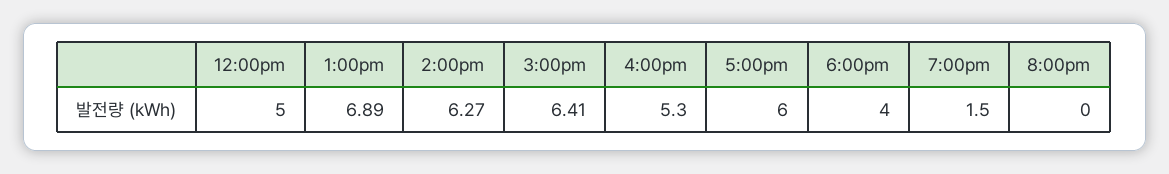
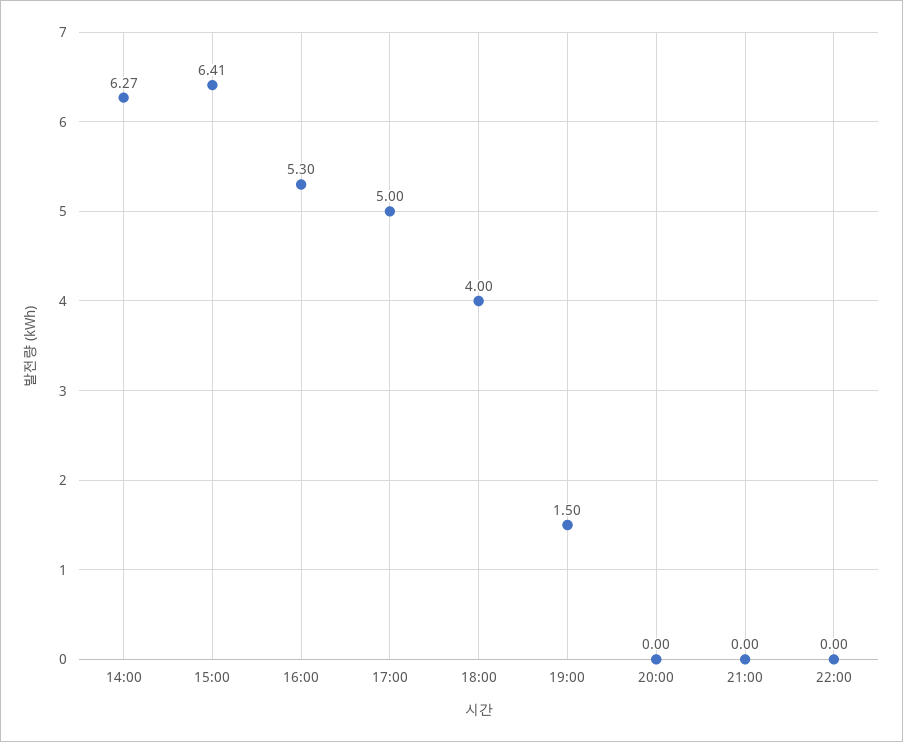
12:00pm: 5 -> none
1:00pm: 6.89 -> none
5:00pm: 6 -> 5
21:00: none -> 0
22:00: none -> 0

